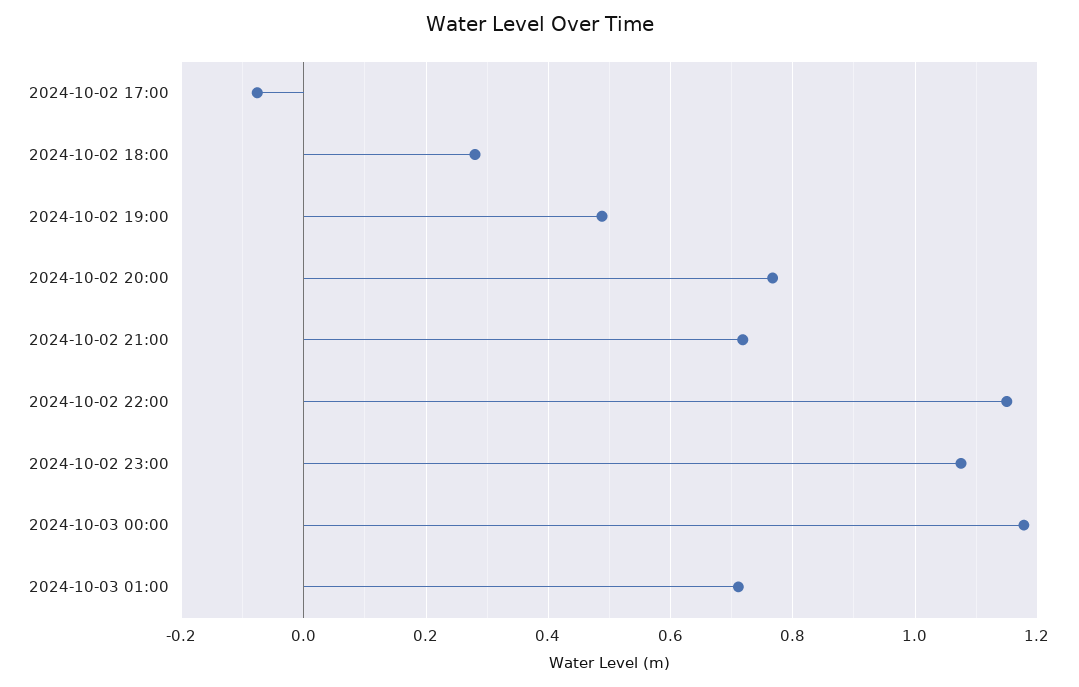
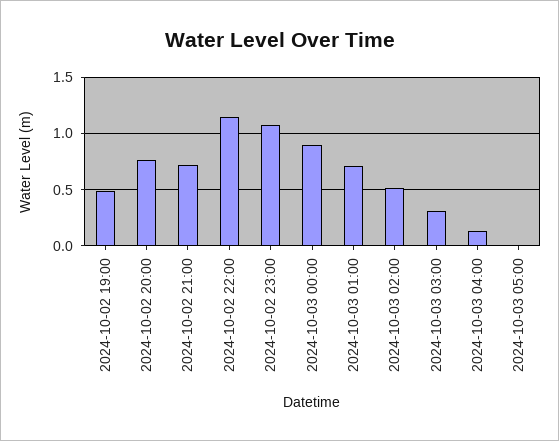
2024-10-02 17:00: -0.08 -> none
2024-10-02 18:00: 0.28 -> none
2024-10-03 00:00: 1.18 -> 0.9
2024-10-03 02:00: none -> 0.5
2024-10-03 03:00: none -> 0.3
2024-10-03 04:00: none -> 0.1
2024-10-03 05:00: none -> 0

